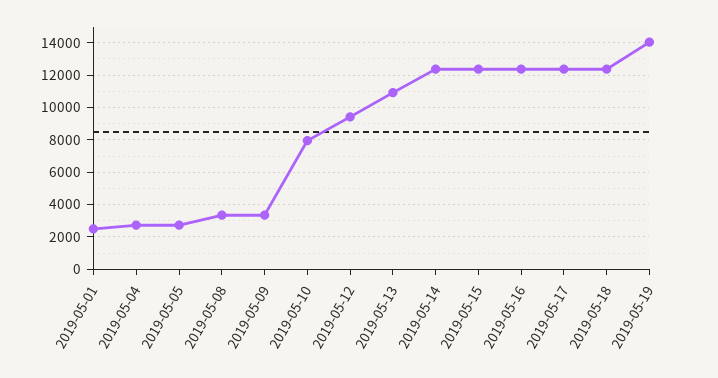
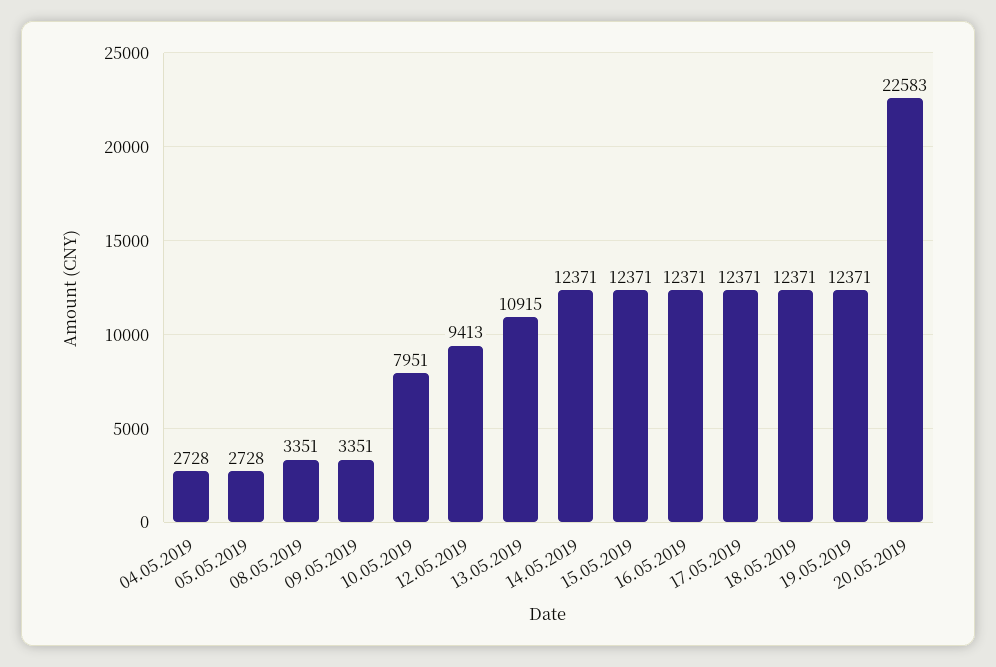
2019-05-01: 2500 -> none
2019-05-19: 14000 -> 12371
20.05.2019: none -> 22583

